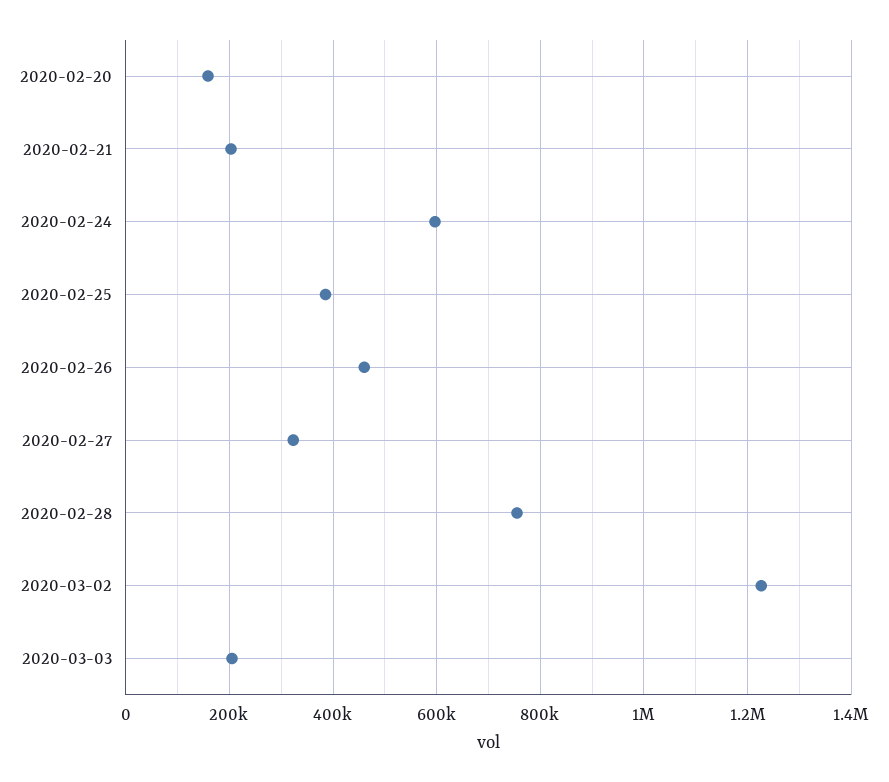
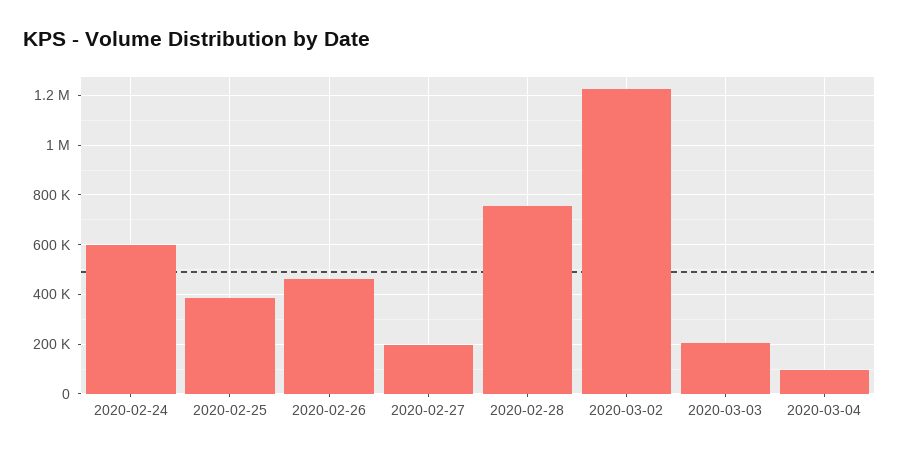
2020-02-20: 160000 -> none
2020-02-21: 200000 -> none
2020-02-27: 320000 -> 200000
2020-03-04: none -> 100000

